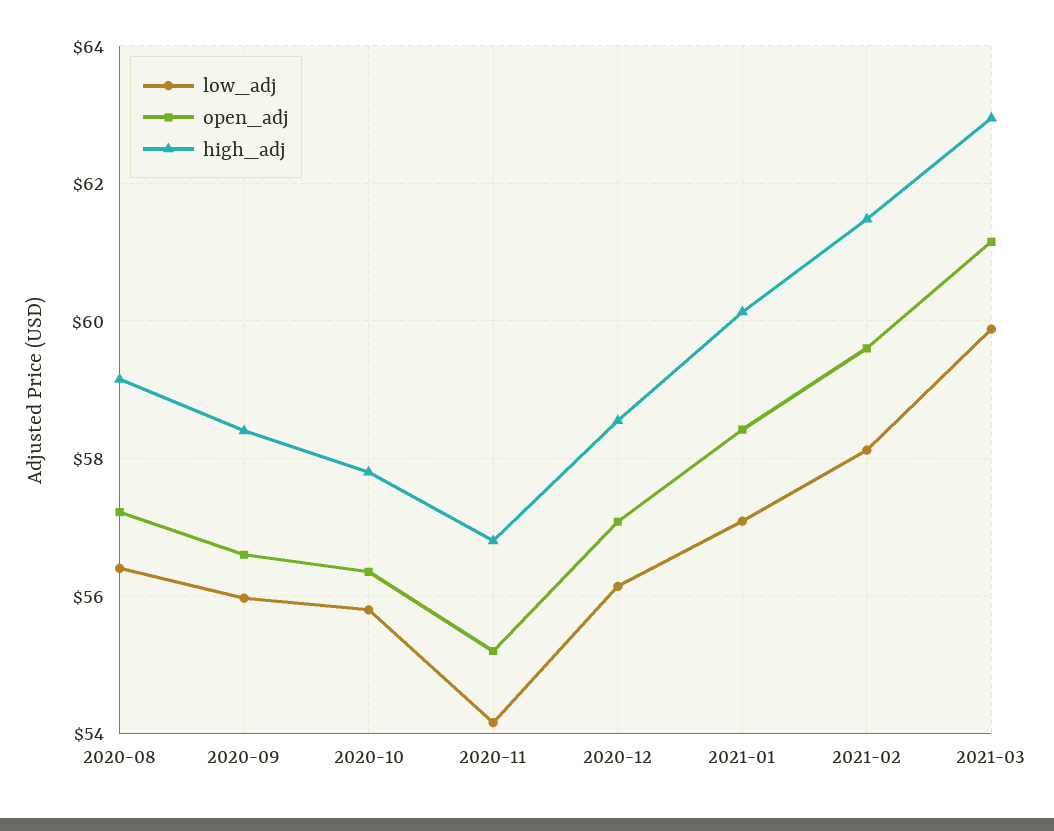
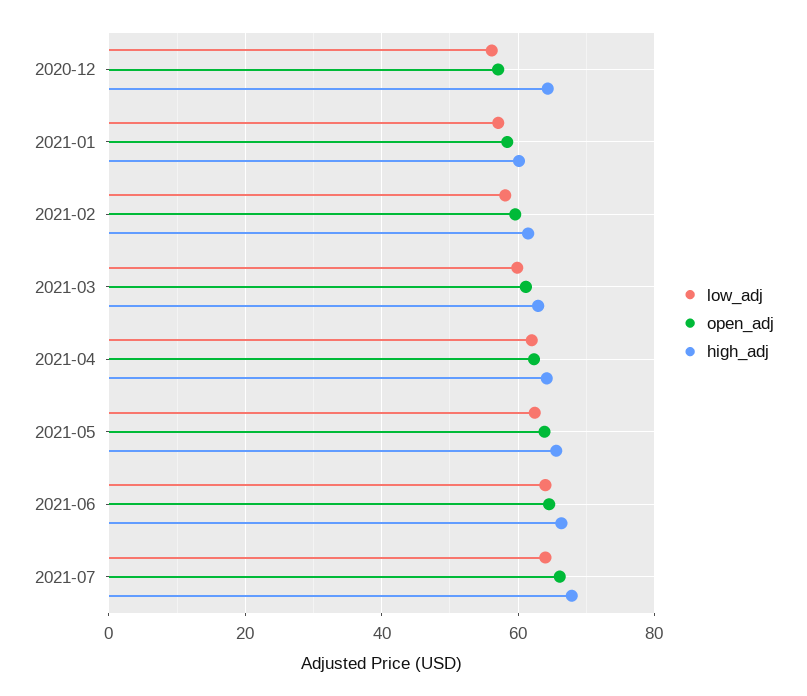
low_adj, 2020-08: 56.4 -> none
open_adj, 2020-08: 57.2 -> none
high_adj, 2020-08: 59.2 -> none
low_adj, 2020-09: 56 -> none
open_adj, 2020-09: 56.6 -> none
high_adj, 2020-09: 58.4 -> none
low_adj, 2020-10: 55.8 -> none
open_adj, 2020-10: 56.4 -> none
high_adj, 2020-10: 57.8 -> none
low_adj, 2020-11: 54.2 -> none
open_adj, 2020-11: 55.2 -> none
high_adj, 2020-11: 56.8 -> none
high_adj, 2020-12: 58.6 -> 64
low_adj, 2021-04: none -> 62
open_adj, 2021-04: none -> 62
high_adj, 2021-04: none -> 64
low_adj, 2021-05: none -> 62
open_adj, 2021-05: none -> 64
high_adj, 2021-05: none -> 66
low_adj, 2021-06: none -> 64
open_adj, 2021-06: none -> 64
high_adj, 2021-06: none -> 66
low_adj, 2021-07: none -> 64
open_adj, 2021-07: none -> 66
high_adj, 2021-07: none -> 68

